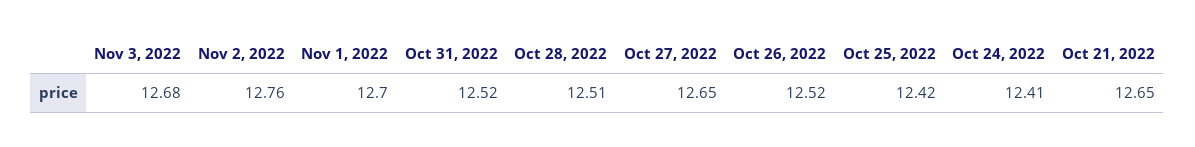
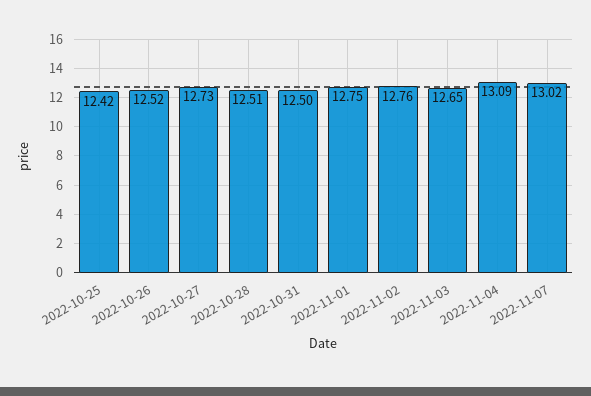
Nov 3, 2022: 12.68 -> 12.65
Nov 1, 2022: 12.7 -> 12.75
Oct 31, 2022: 12.52 -> 12.5
Oct 27, 2022: 12.65 -> 12.73
Oct 24, 2022: 12.41 -> none
Oct 21, 2022: 12.65 -> none
2022-11-04: none -> 13.09
2022-11-07: none -> 13.02

